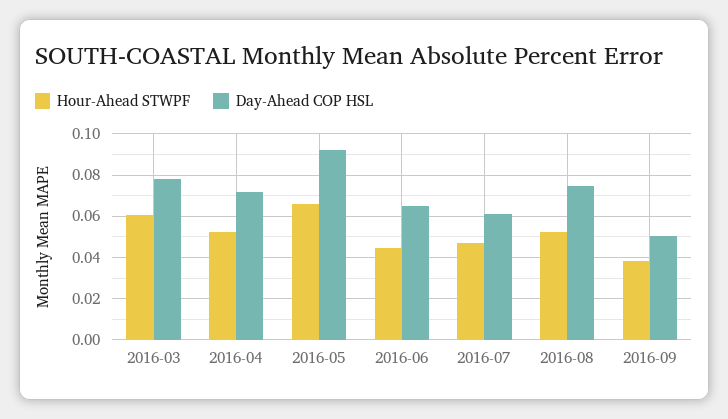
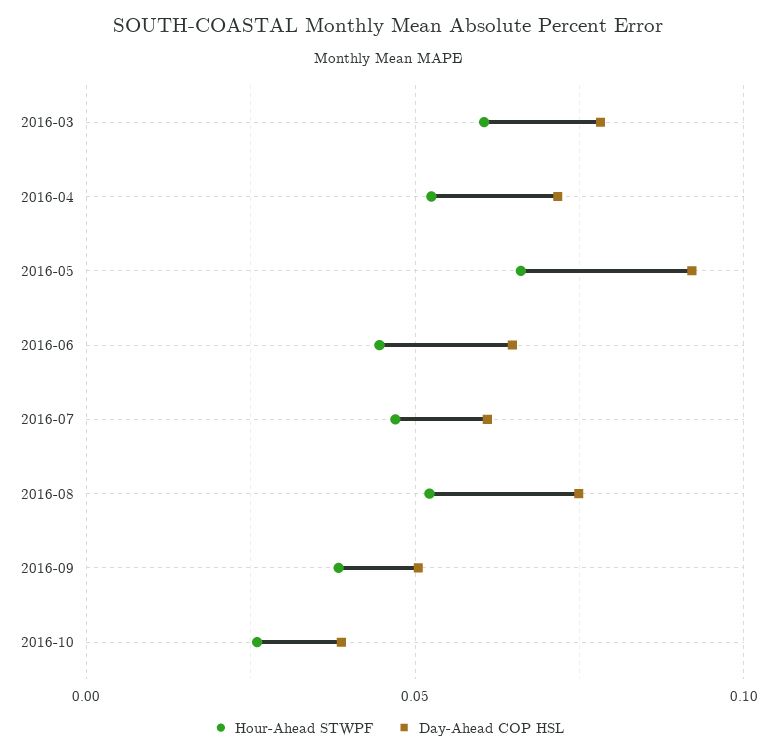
Hour-Ahead STWPF, 2016-10: none -> 0.025
Day-Ahead COP HSL, 2016-10: none -> 0.04

